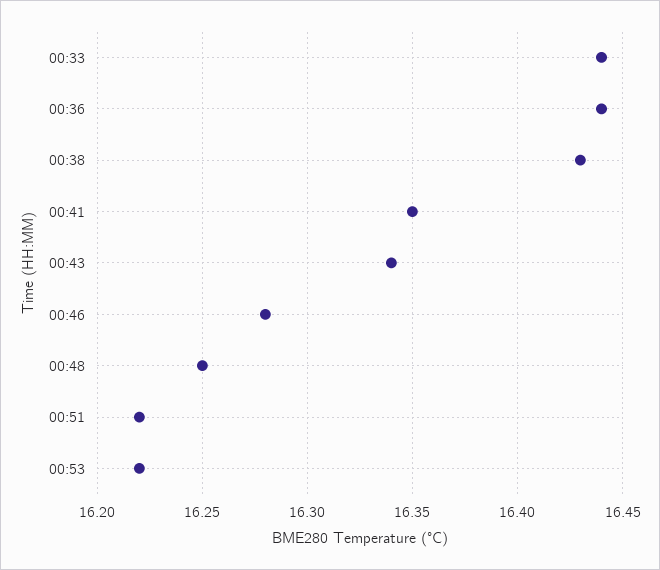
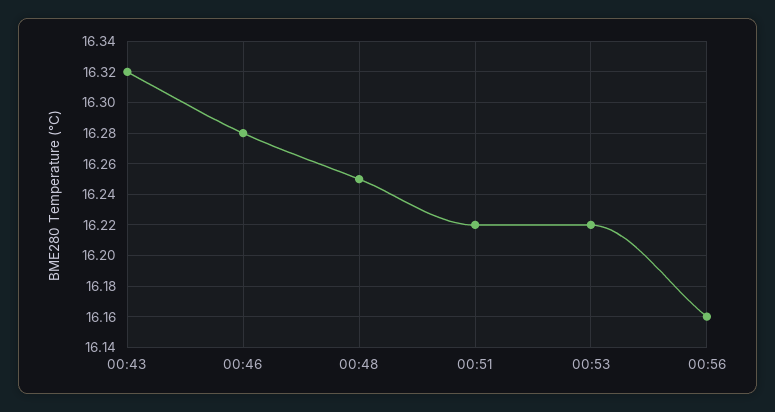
00:33: 16.44 -> none
00:36: 16.44 -> none
00:38: 16.43 -> none
00:41: 16.35 -> none
00:43: 16.34 -> 16.32
00:56: none -> 16.16

